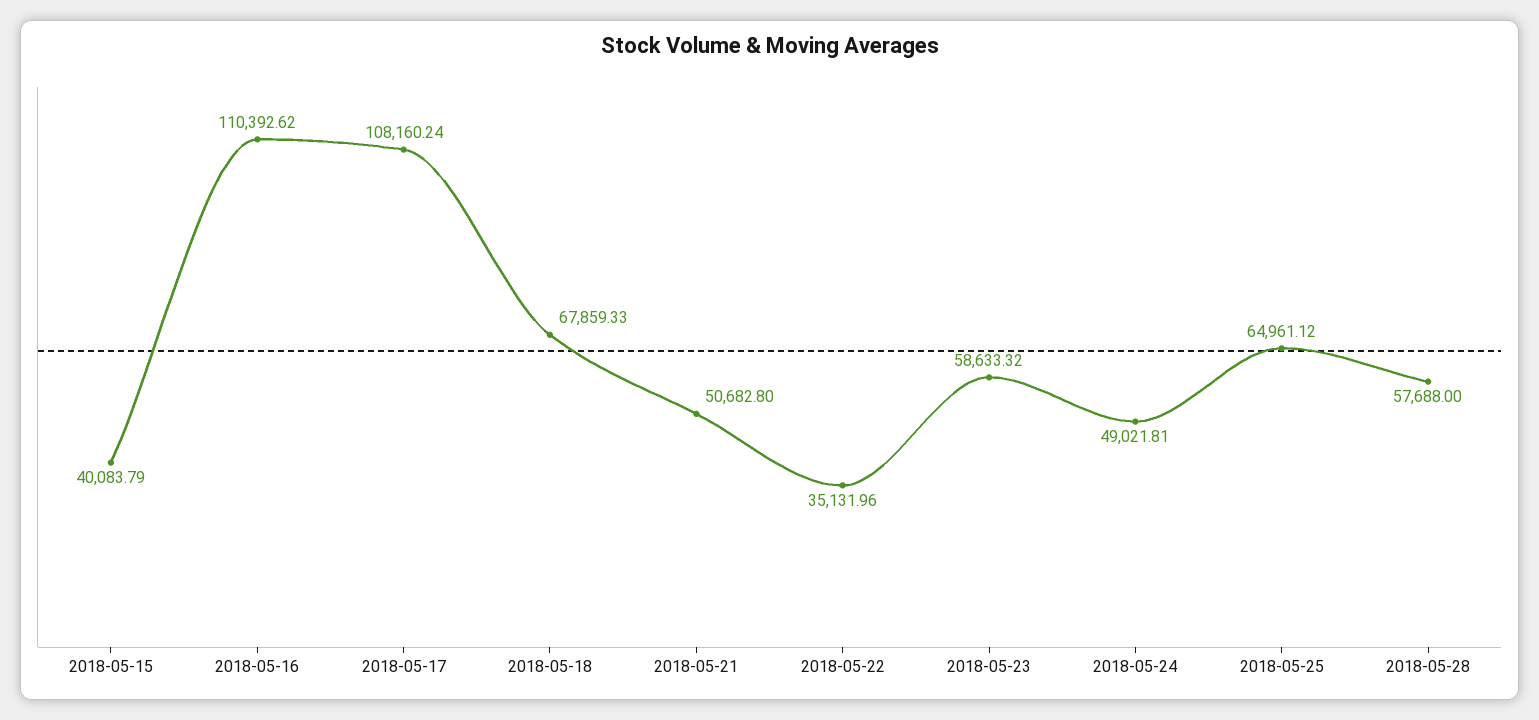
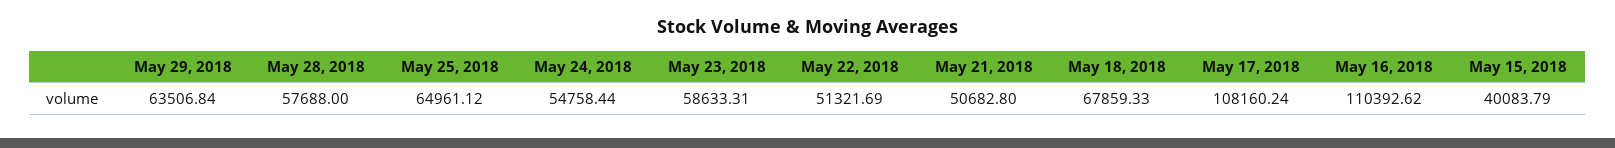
2018-05-22: 35131.96 -> 51321.69
2018-05-23: 58633.32 -> 58633.31
2018-05-24: 49021.81 -> 54758.44
May 29, 2018: none -> 63506.84

